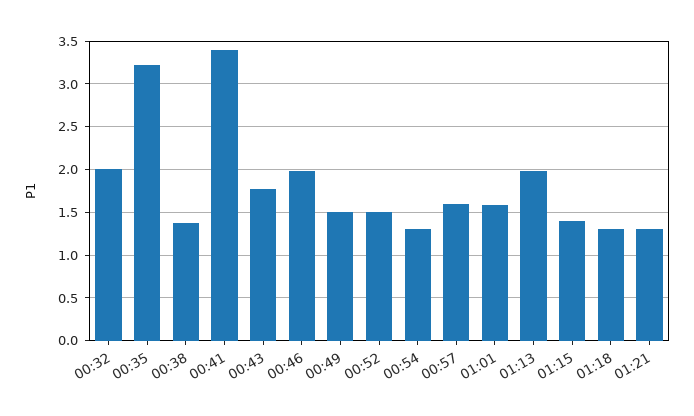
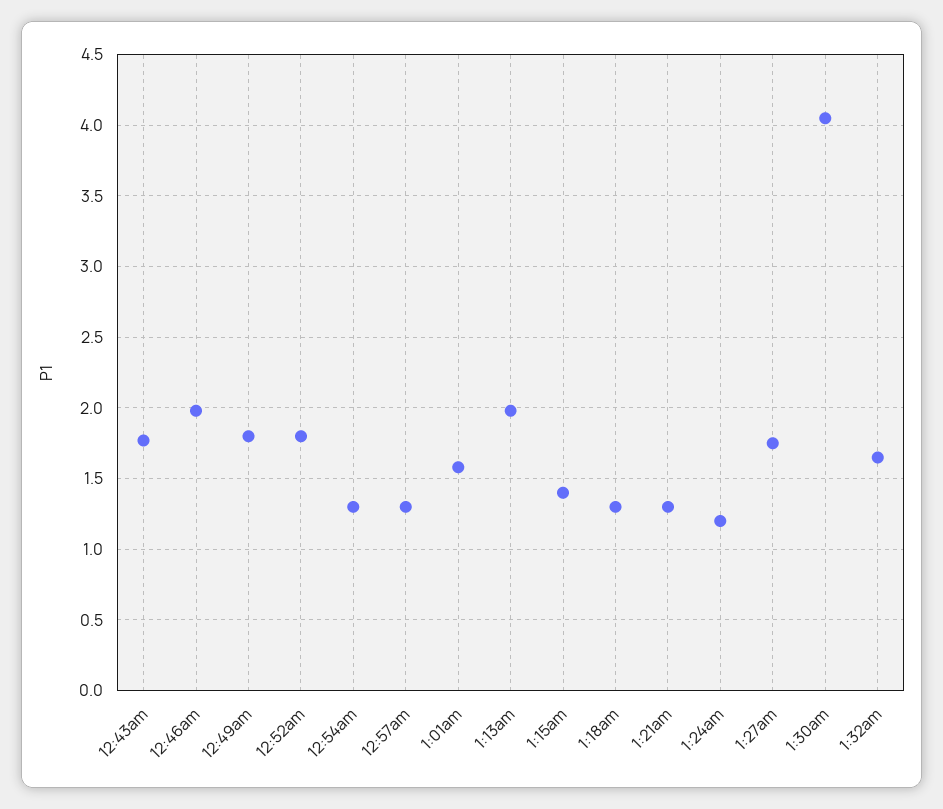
00:32: 2 -> none
00:35: 3.2 -> none
00:38: 1.4 -> none
00:41: 3.4 -> none
00:49: 1.5 -> 1.8
00:52: 1.5 -> 1.8
00:57: 1.6 -> 1.3
1:24am: none -> 1.2
1:27am: none -> 1.75
1:30am: none -> 4.05
1:32am: none -> 1.65

